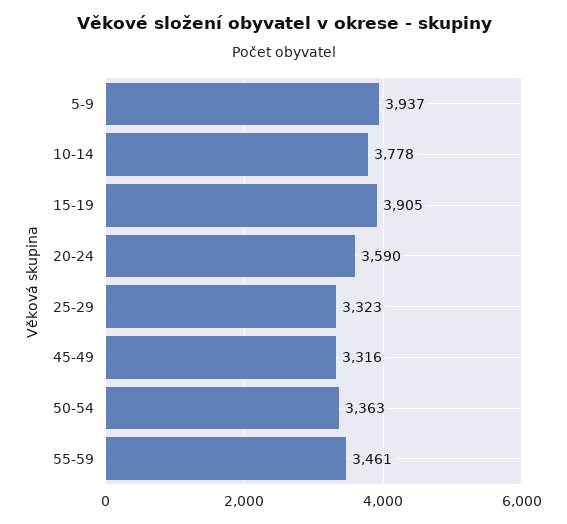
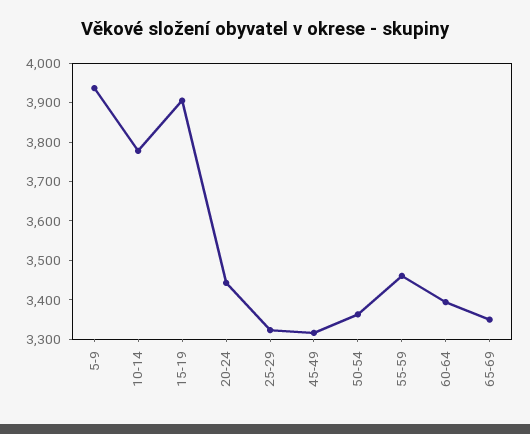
20-24: 3590 -> 3450
60-64: none -> 3400
65-69: none -> 3350

